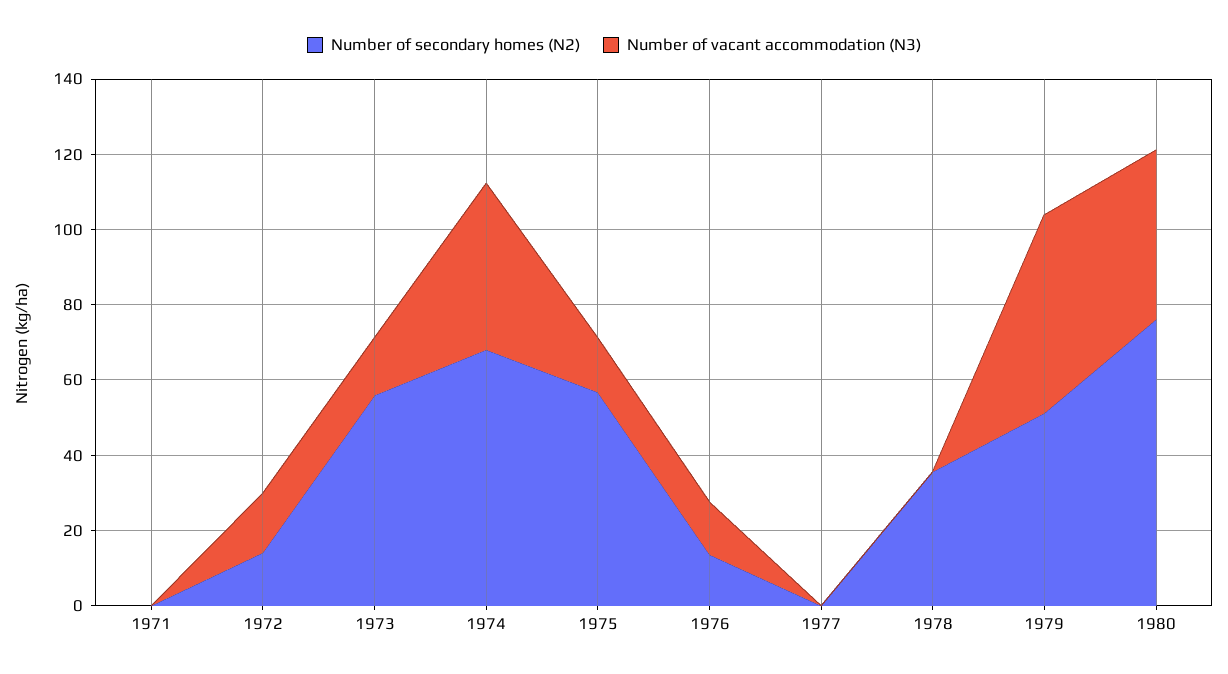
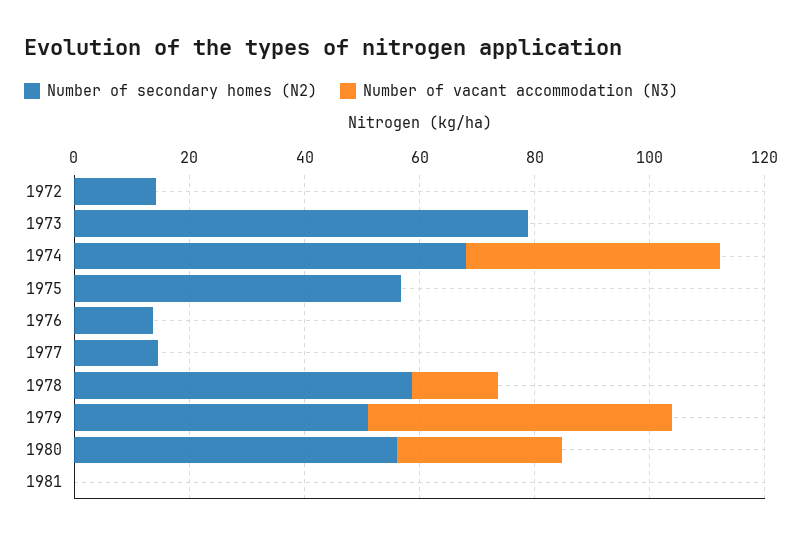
Number of secondary homes (N2), 1971: 0 -> none
Number of vacant accommodation (N3), 1971: 0 -> none
Number of vacant accommodation (N3), 1972: 15 -> 0
Number of secondary homes (N2), 1973: 55 -> 80
Number of vacant accommodation (N3), 1973: 15 -> 0
Number of vacant accommodation (N3), 1975: 15 -> 0
Number of vacant accommodation (N3), 1976: 15 -> 0
Number of secondary homes (N2), 1977: 0 -> 15
Number of secondary homes (N2), 1978: 35 -> 60
Number of vacant accommodation (N3), 1978: 0 -> 15
Number of secondary homes (N2), 1980: 75 -> 55
Number of vacant accommodation (N3), 1980: 45 -> 30
Number of secondary homes (N2), 1981: none -> 0
Number of vacant accommodation (N3), 1981: none -> 0

